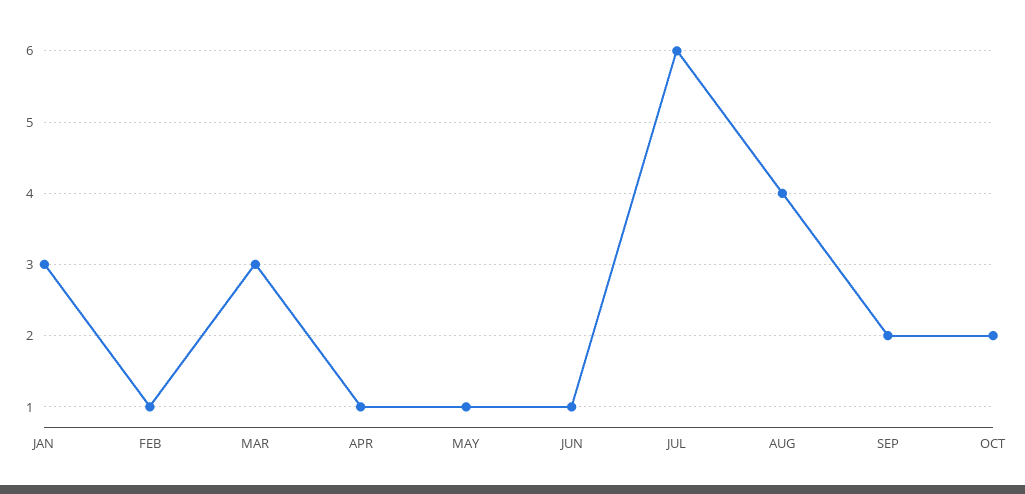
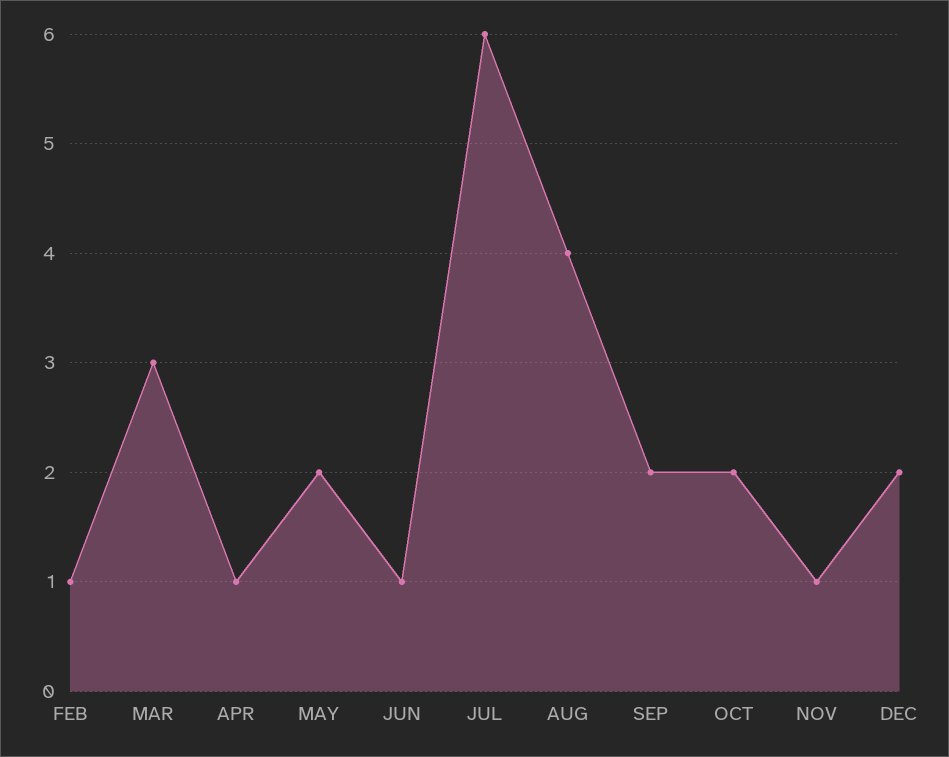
JAN: 3 -> none
MAY: 1 -> 2
NOV: none -> 1
DEC: none -> 2

